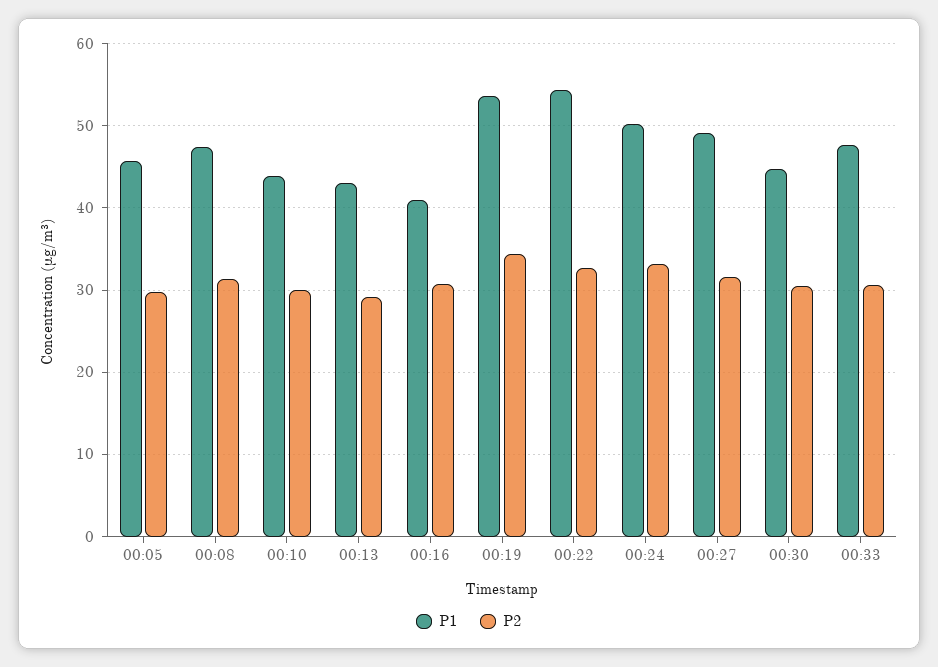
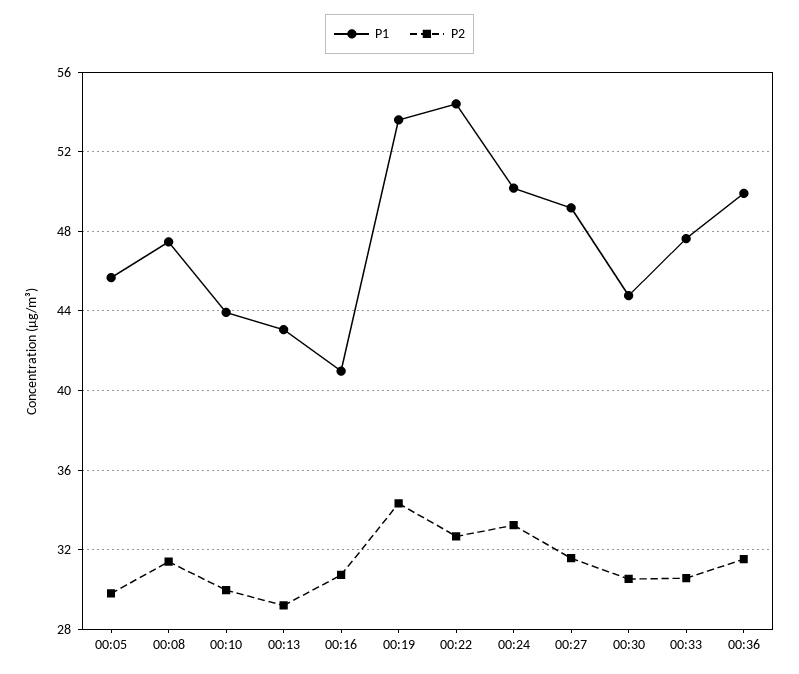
P1, 00:36: none -> 50
P2, 00:36: none -> 31.5

